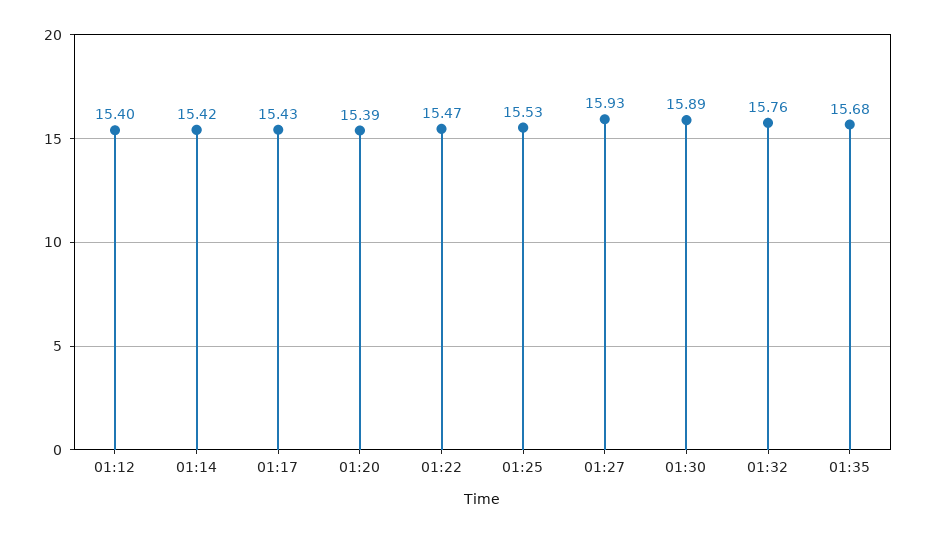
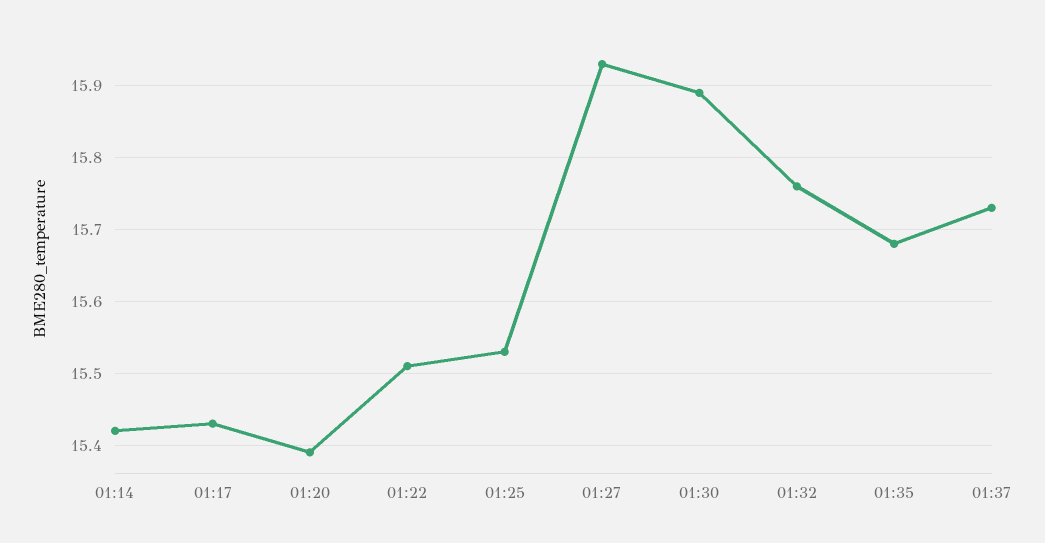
01:12: 15.4 -> none
01:22: 15.47 -> 15.51
01:37: none -> 15.73

